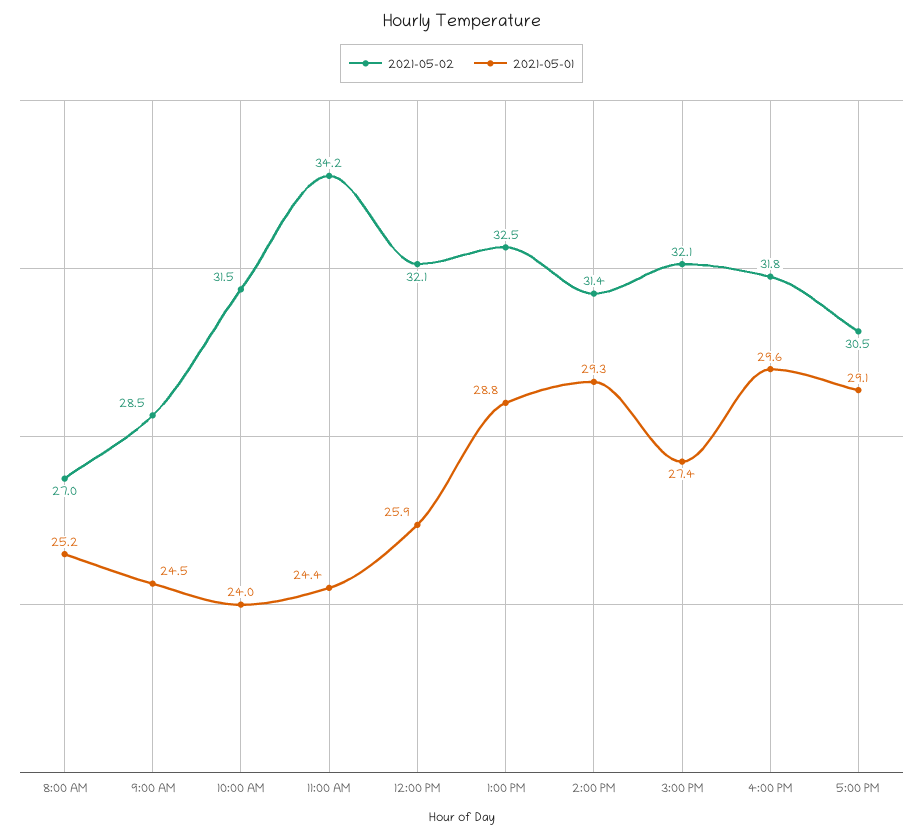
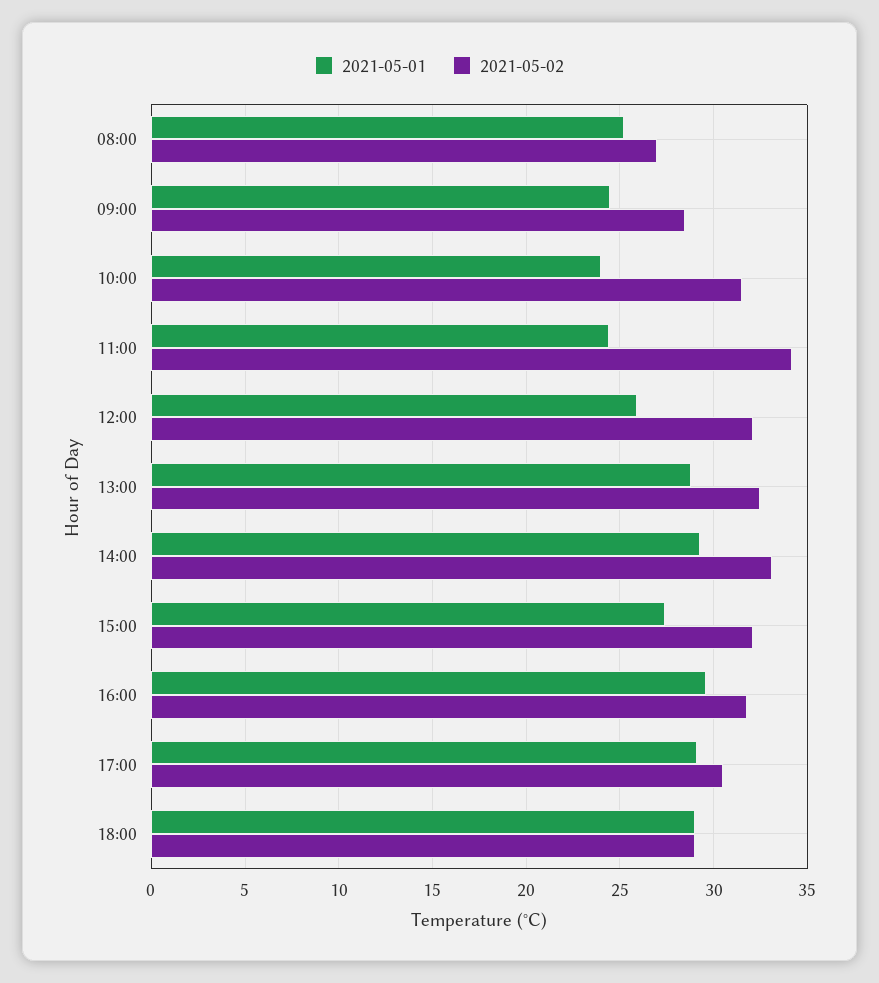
2021-05-02, 2:00 PM: 31.4 -> 33
2021-05-01, 18:00: none -> 29
2021-05-02, 18:00: none -> 29

